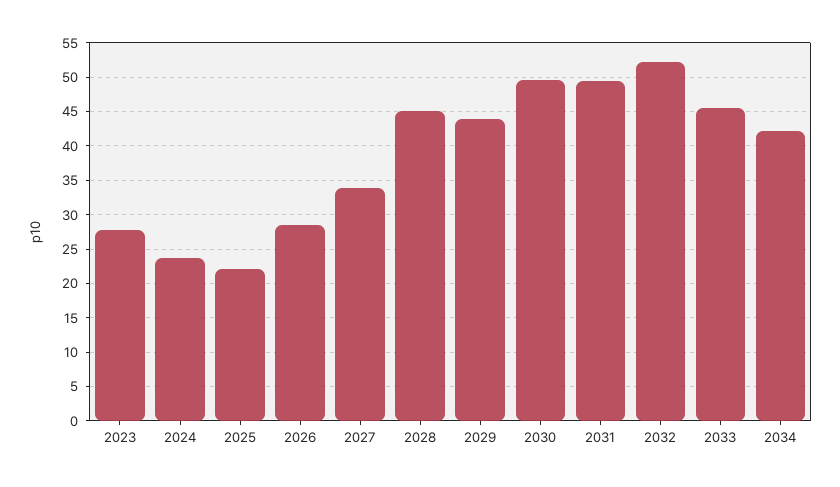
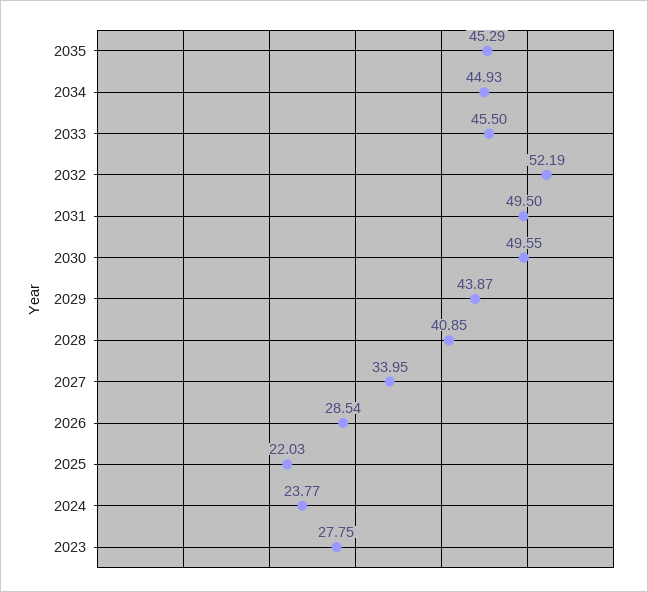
2028: 45 -> 40.85
2034: 42 -> 44.93
2035: none -> 45.29

